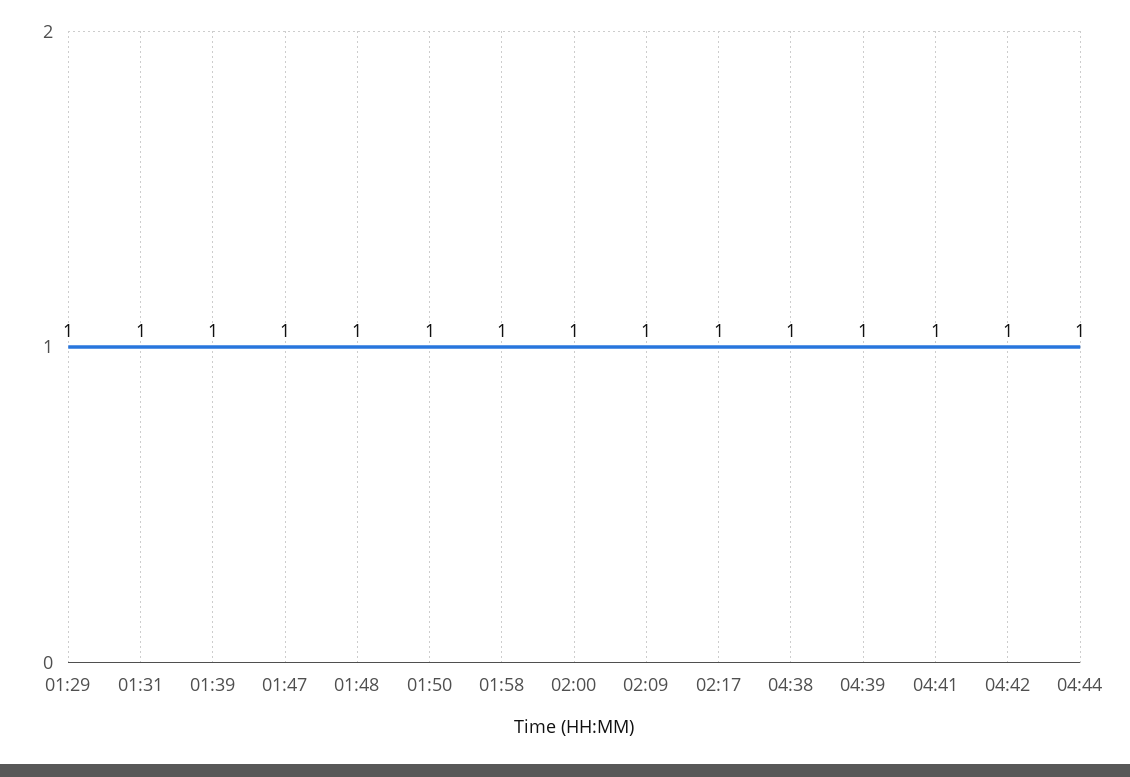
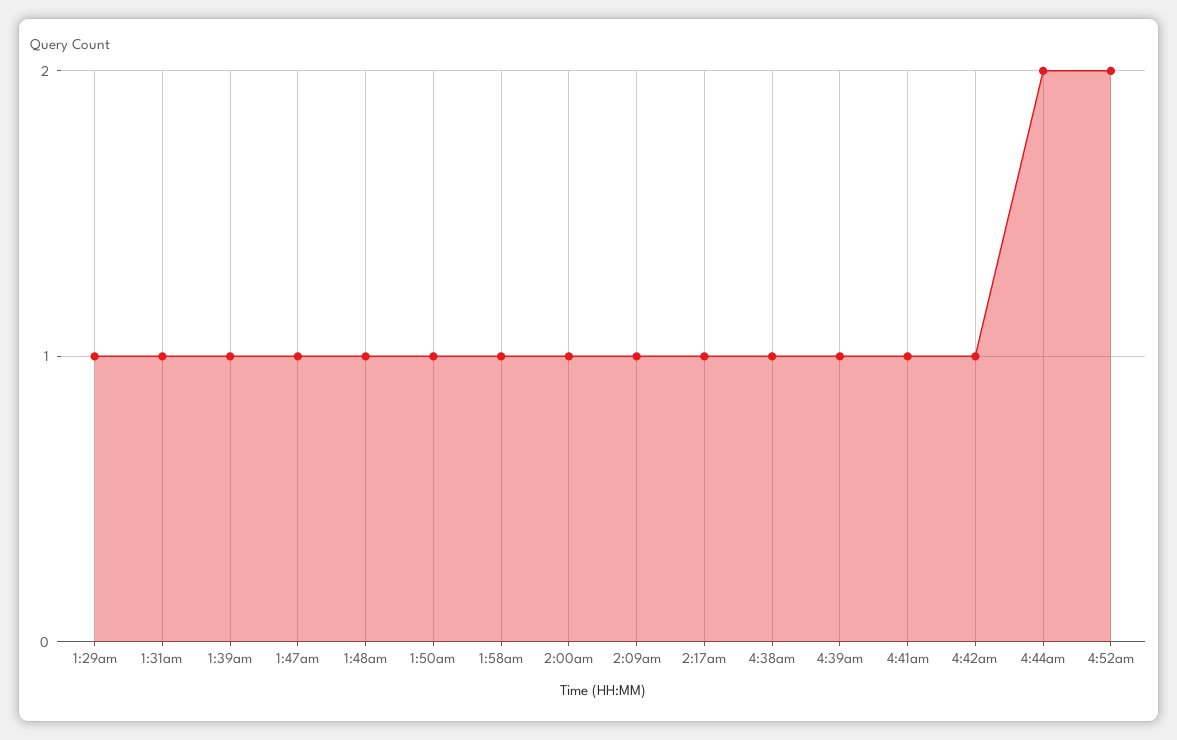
04:44: 1 -> 2
4:52am: none -> 2

